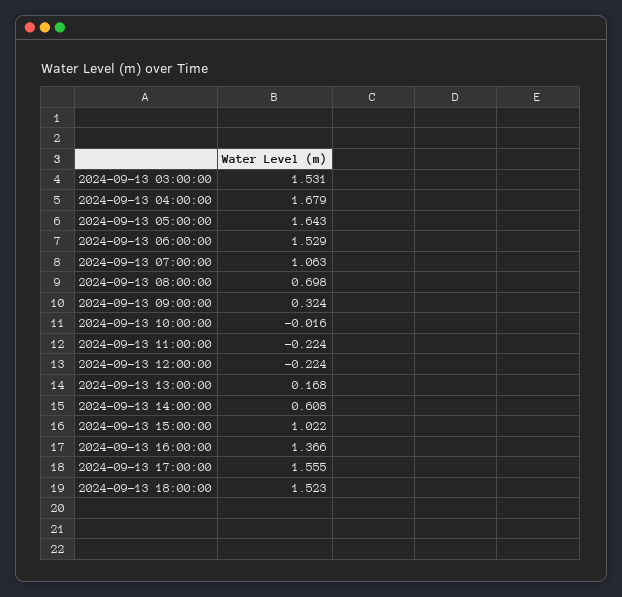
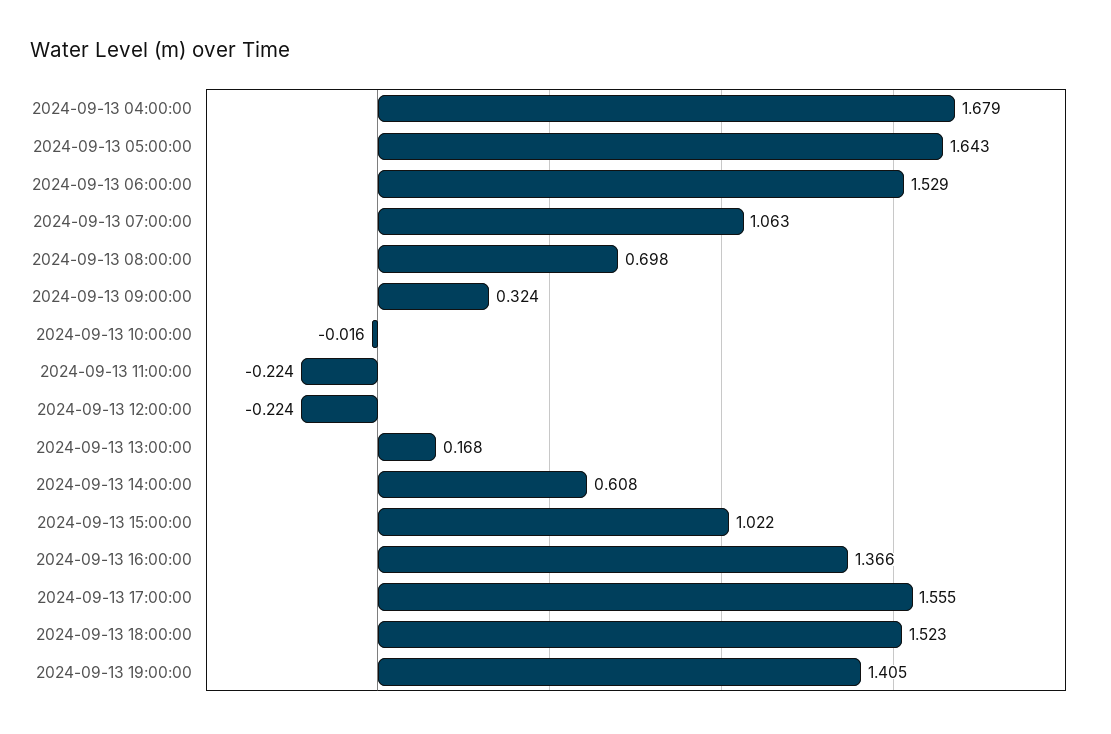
2024-09-13 03:00:00: 1.531 -> none
2024-09-13 19:00:00: none -> 1.405

